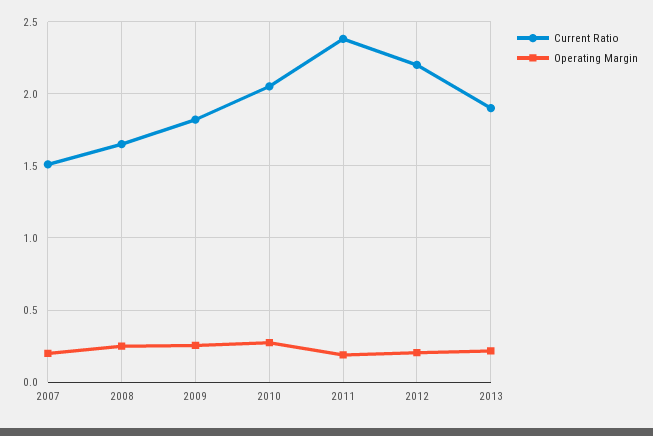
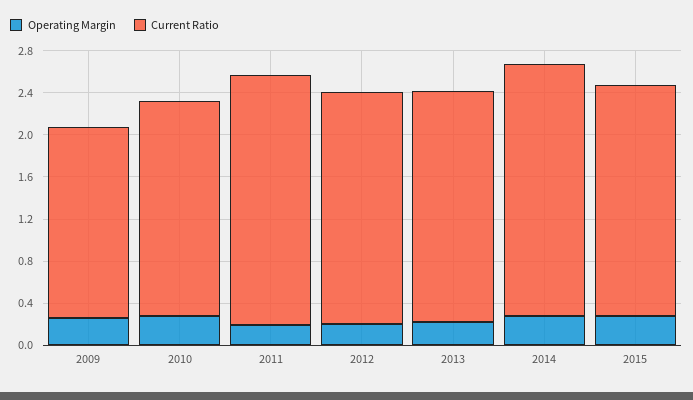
Current Ratio, 2007: 1.5 -> none
Operating Margin, 2007: 0.2 -> none
Current Ratio, 2008: 1.65 -> none
Operating Margin, 2008: 0.25 -> none
Current Ratio, 2013: 1.9 -> 2.2
Operating Margin, 2014: none -> 0.3
Current Ratio, 2014: none -> 2.4
Operating Margin, 2015: none -> 0.3
Current Ratio, 2015: none -> 2.2

